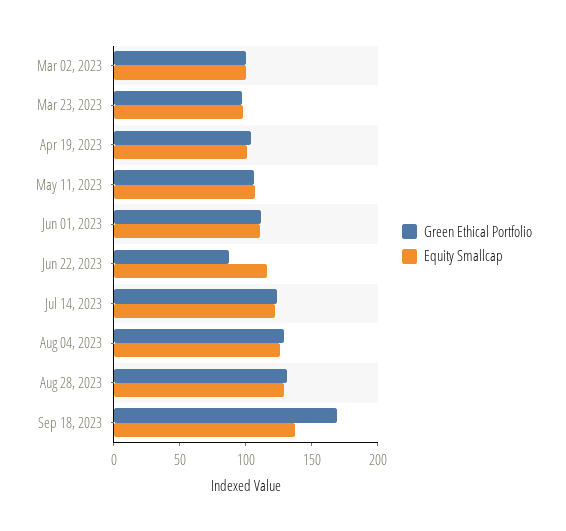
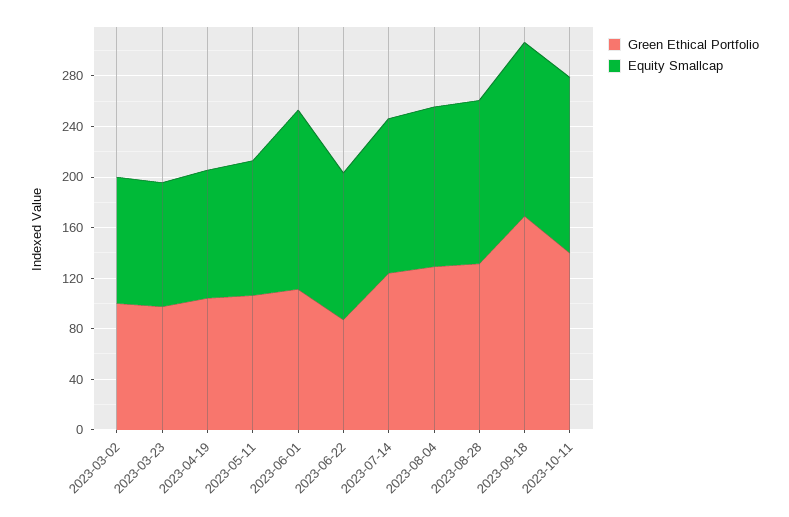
Equity Smallcap, Jun 01, 2023: 110 -> 140
Green Ethical Portfolio, 2023-10-11: none -> 140
Equity Smallcap, 2023-10-11: none -> 140

